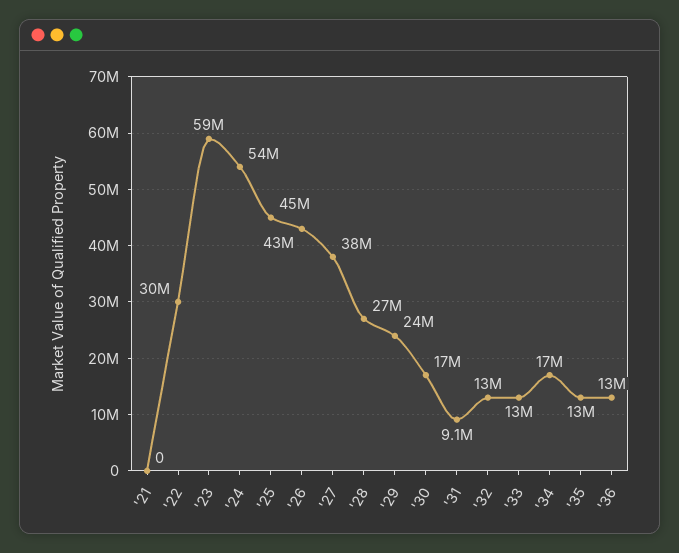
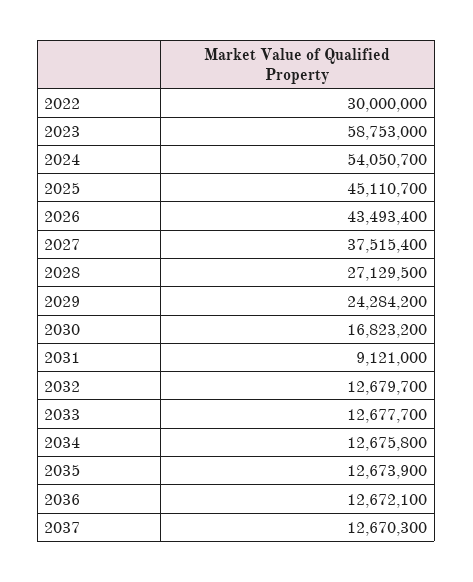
'21: 0 -> none
'34: 17000000 -> 12675800
2037: none -> 12670300

